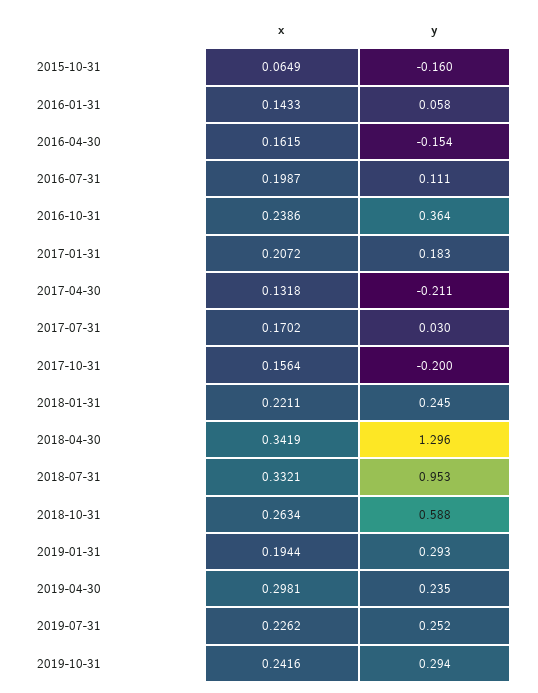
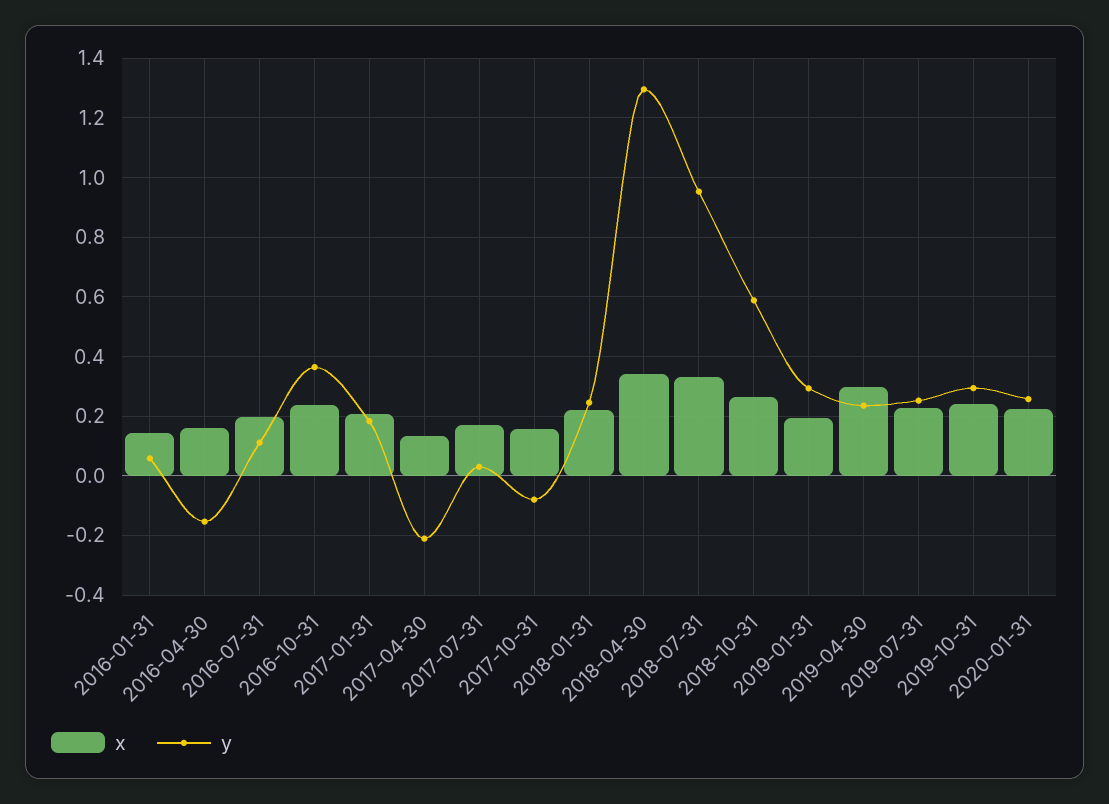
x, 2015-10-31: 0.0649 -> none
y, 2015-10-31: -0.16 -> none
y, 2017-10-31: -0.2 -> -0.075
x, 2020-01-31: none -> 0.225
y, 2020-01-31: none -> 0.25

